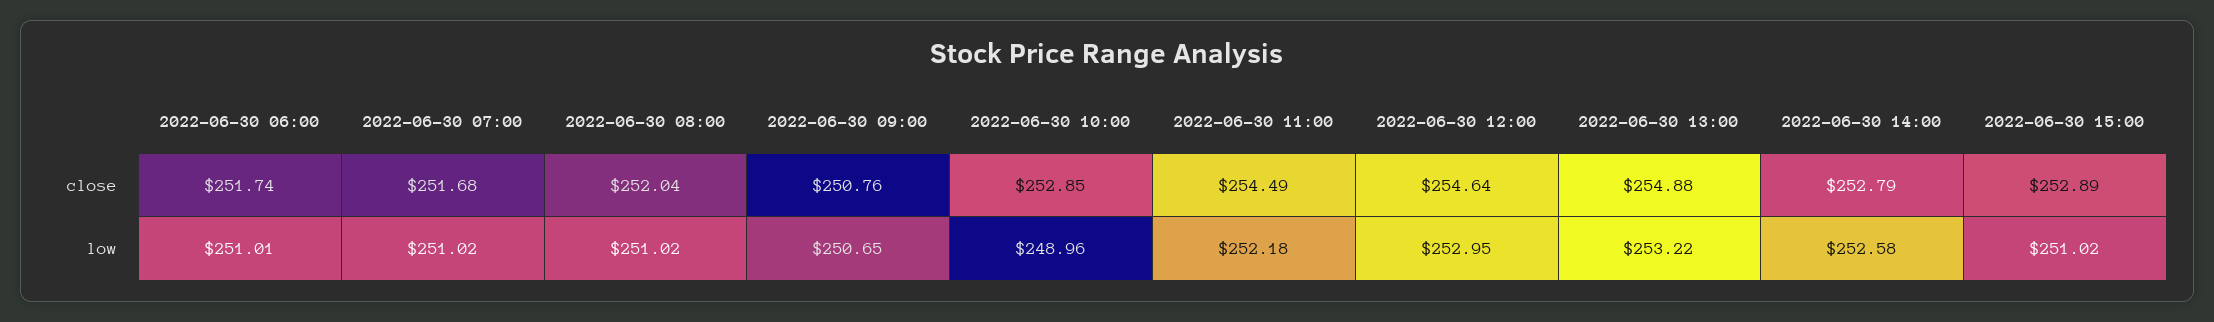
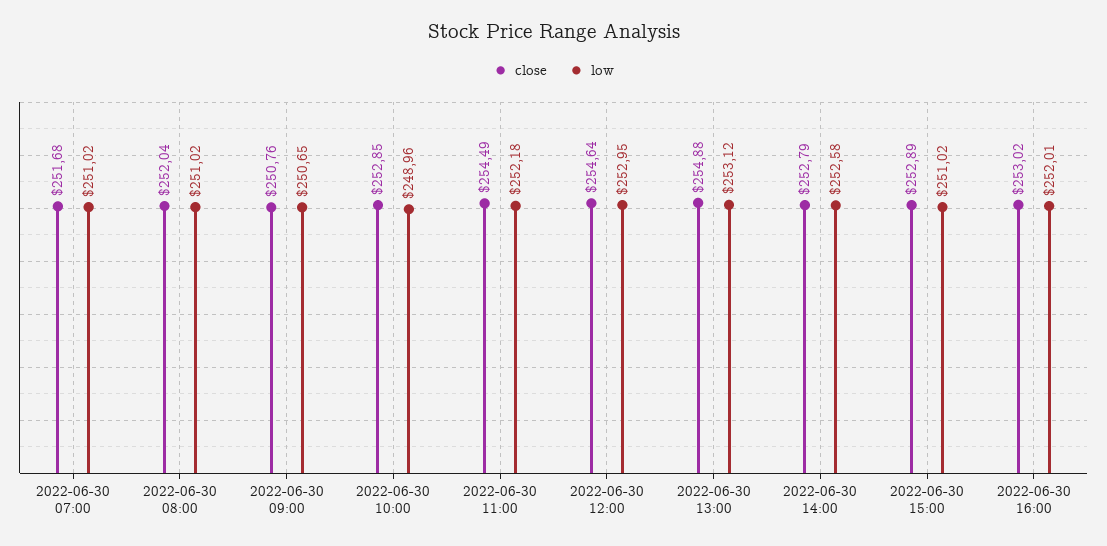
close, 2022-06-30 06:00: 251.74 -> none
low, 2022-06-30 06:00: 251.01 -> none
low, 2022-06-30 13:00: 253.22 -> 253.12
close, 2022-06-30 16:00: none -> 253.02
low, 2022-06-30 16:00: none -> 252.01

